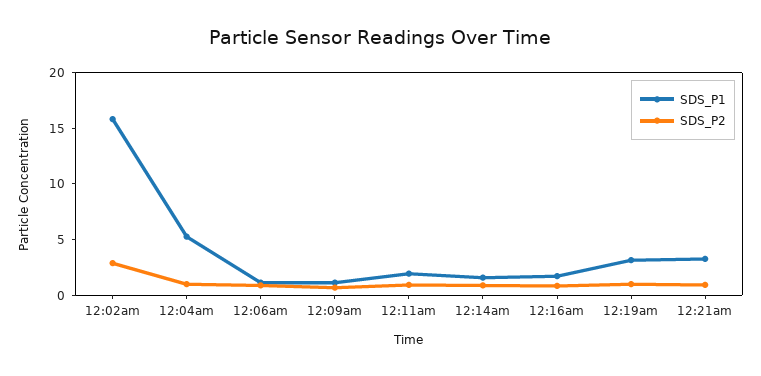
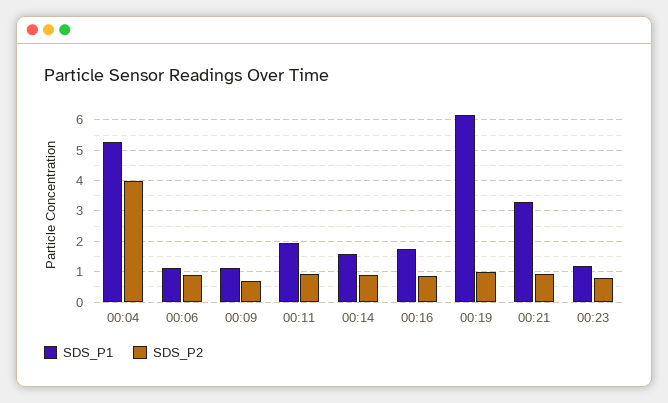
SDS_P1, 12:02am: 16 -> none
SDS_P2, 12:02am: 3 -> none
SDS_P2, 12:04am: 1 -> 4
SDS_P1, 12:19am: 3 -> 6.2
SDS_P1, 00:23: none -> 1.2
SDS_P2, 00:23: none -> 0.8

